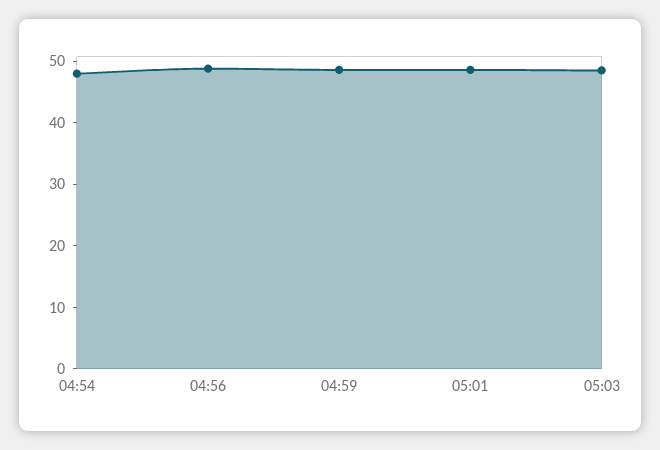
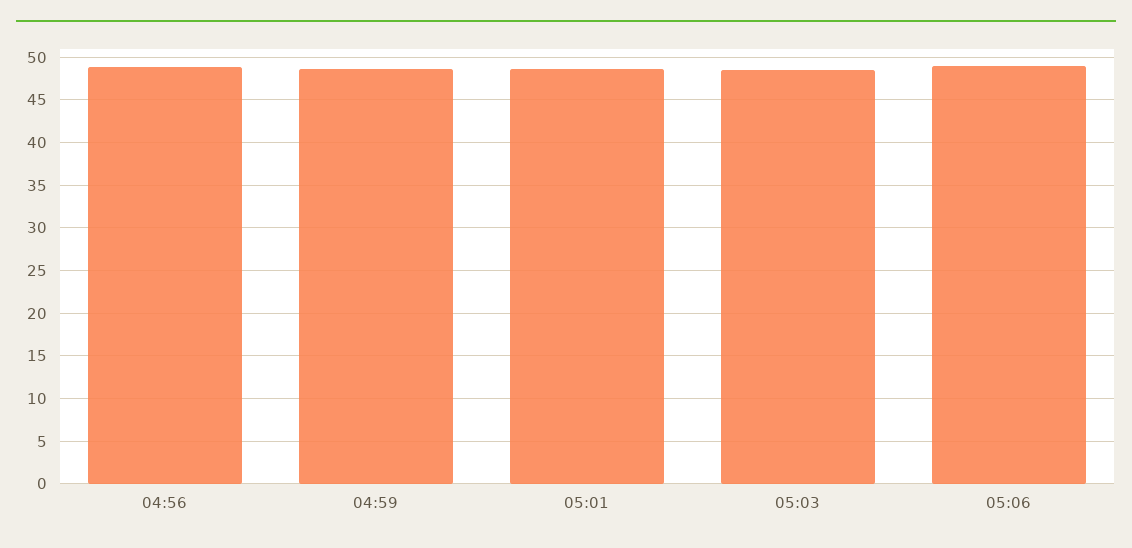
04:54: 48 -> none
05:06: none -> 49

